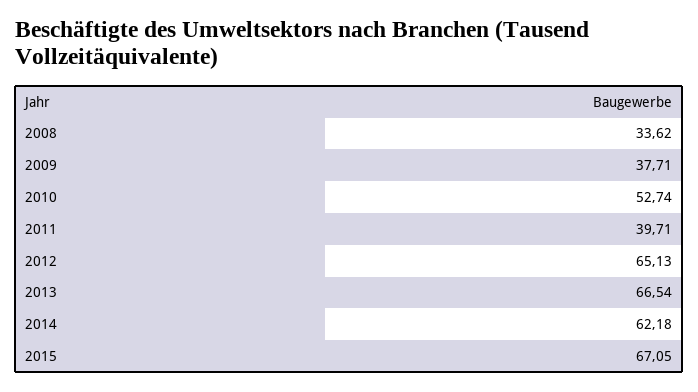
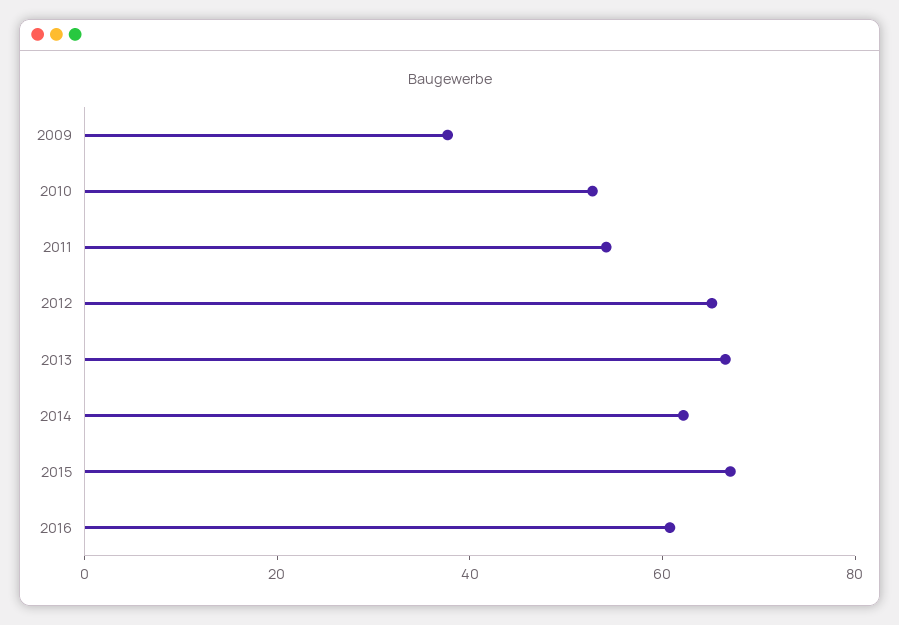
2008: 33.62 -> none
2011: 39.71 -> 55
2016: none -> 60

